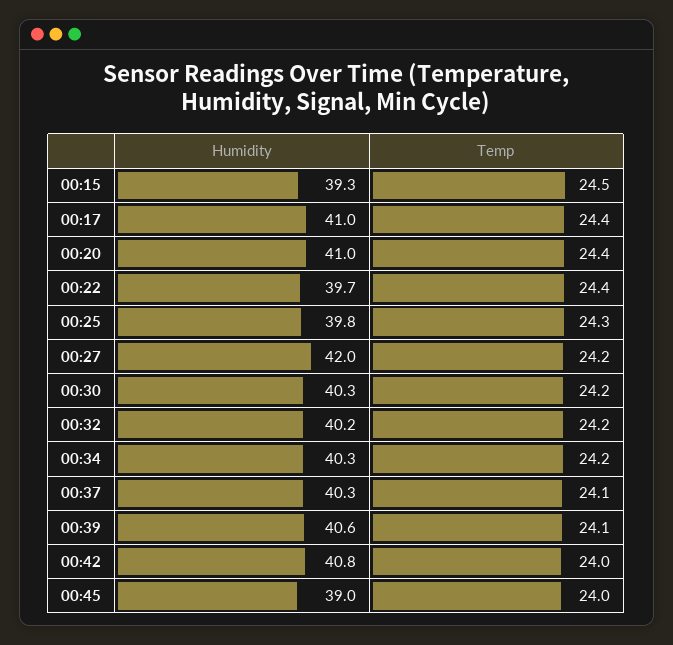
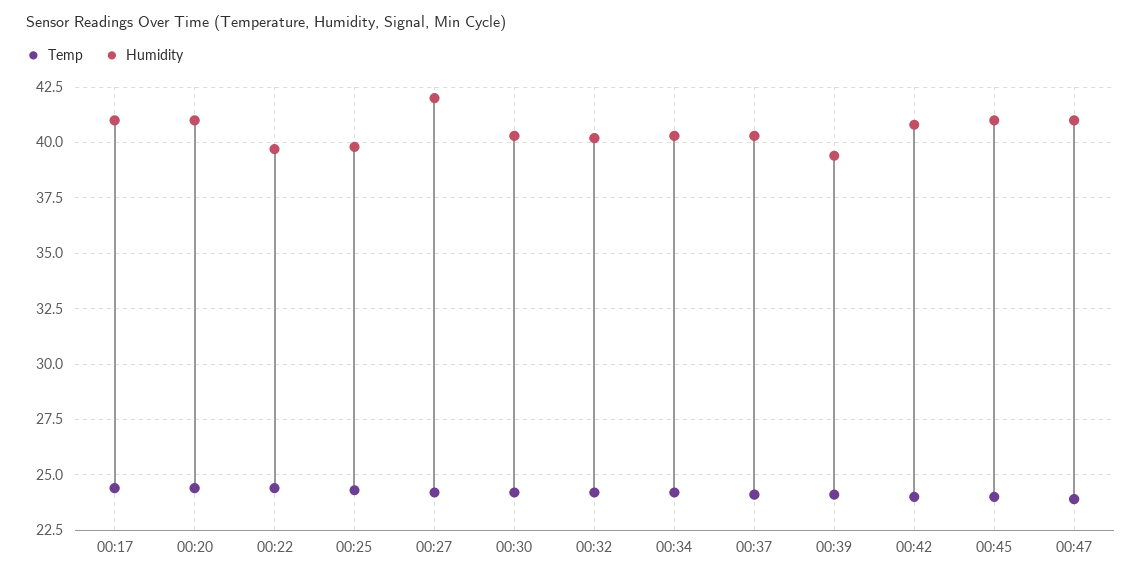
Humidity, 00:15: 39.3 -> none
Temp, 00:15: 24.5 -> none
Humidity, 00:39: 40.6 -> 39.5
Humidity, 00:45: 39 -> 41
Temp, 00:47: none -> 24
Humidity, 00:47: none -> 41

